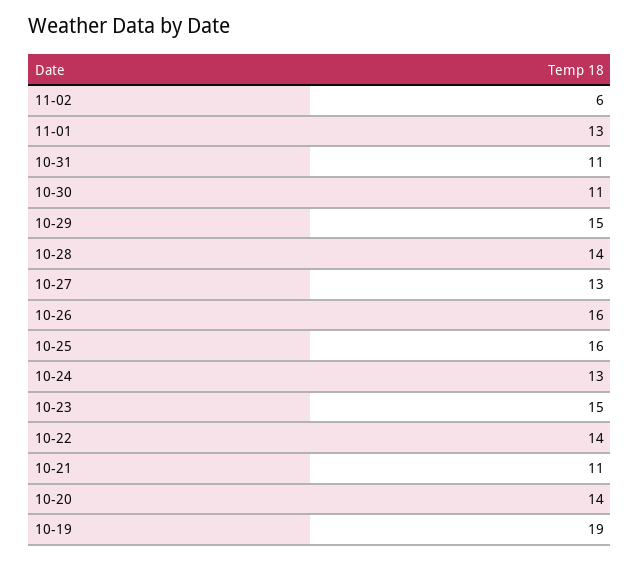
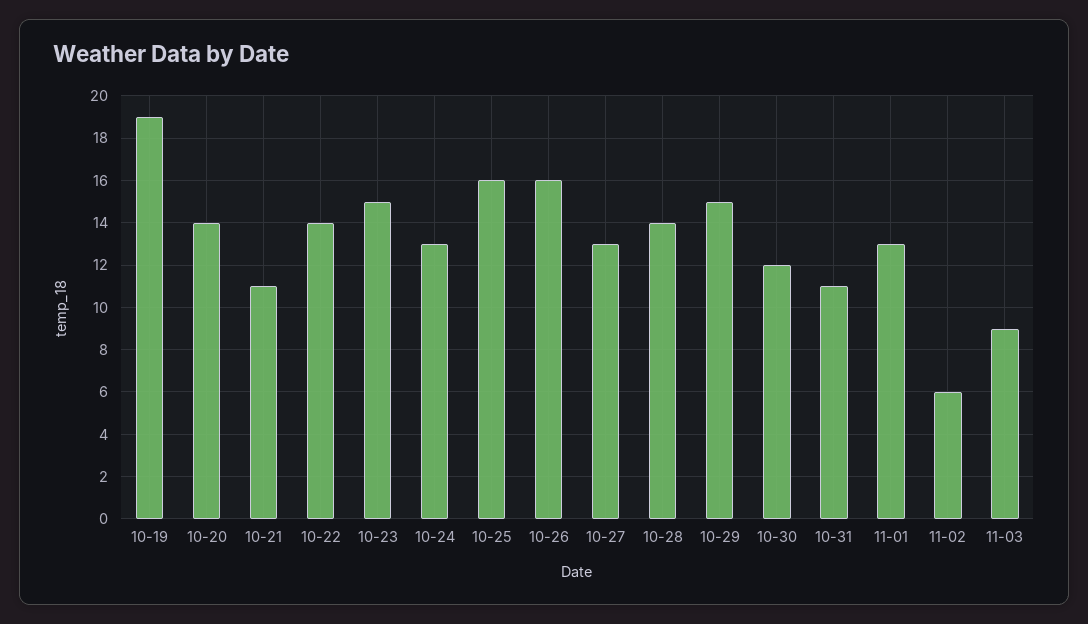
10-30: 11 -> 12
11-03: none -> 9

